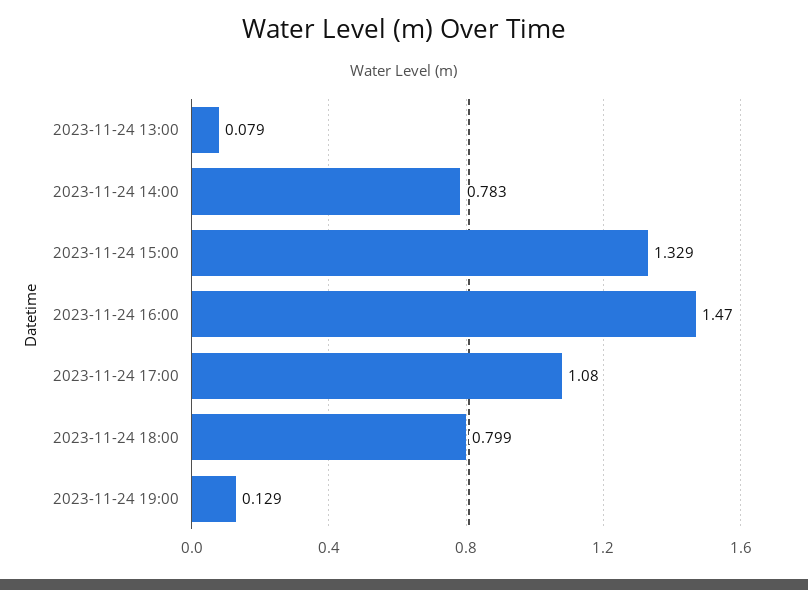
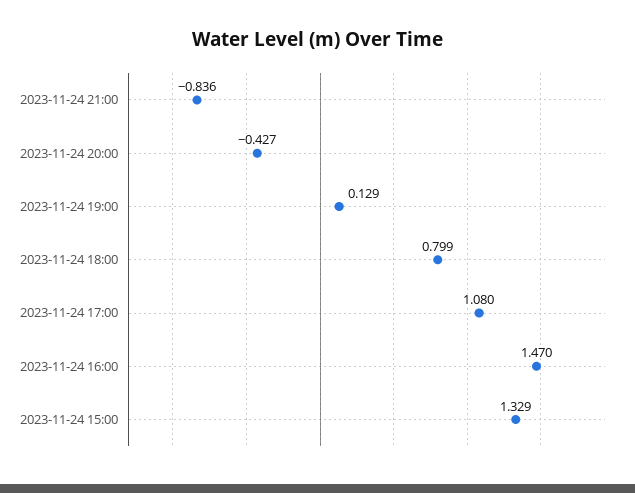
2023-11-24 13:00: 0.079 -> none
2023-11-24 14:00: 0.783 -> none
2023-11-24 21:00: none -> -0.836
2023-11-24 20:00: none -> -0.427

